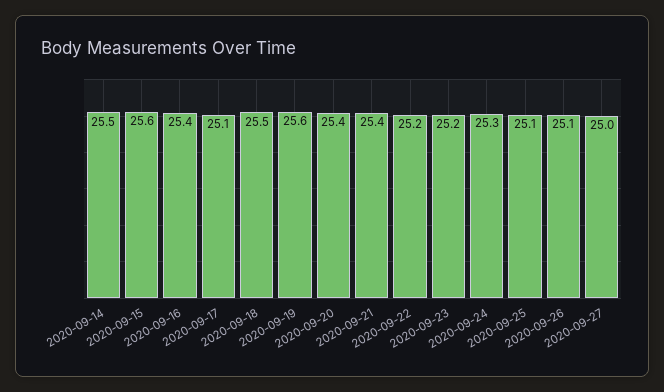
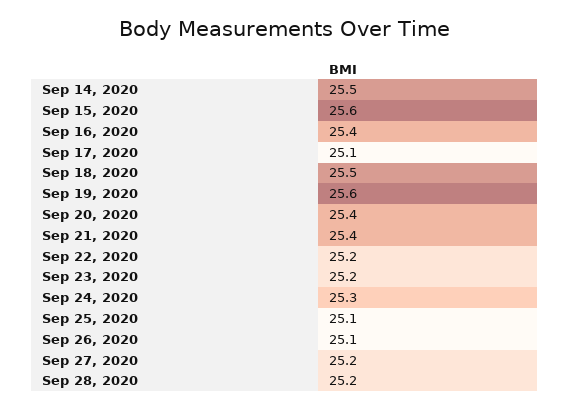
2020-09-27: 25 -> 25.2
Sep 28, 2020: none -> 25.2

